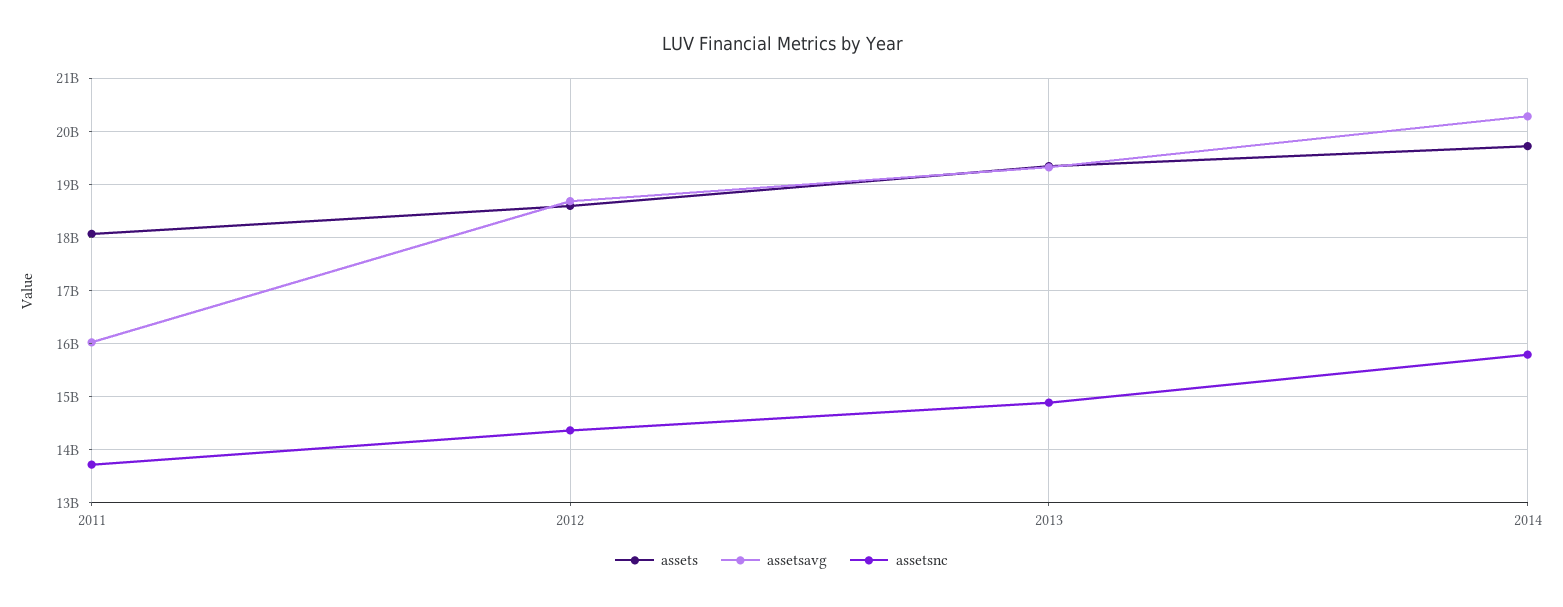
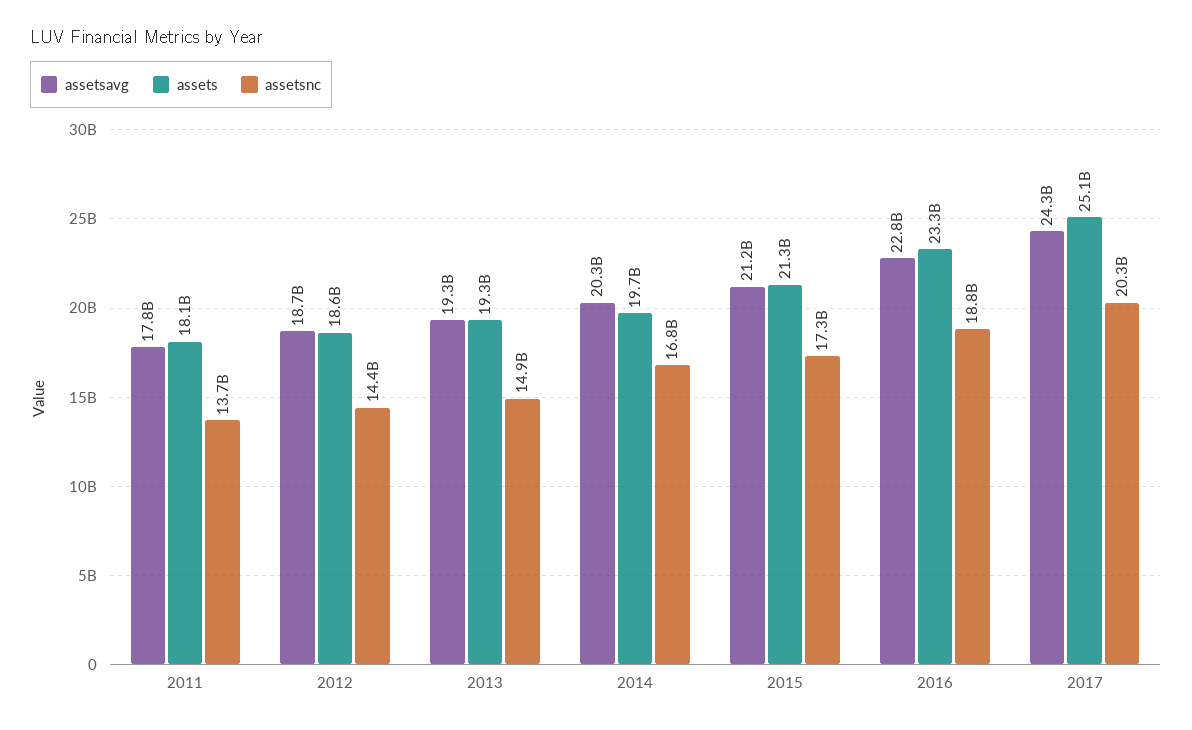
assetsavg, 2011: 16000000000 -> 17800000000
assetsnc, 2014: 15800000000 -> 16800000000
assetsavg, 2015: none -> 21200000000
assets, 2015: none -> 21300000000
assetsnc, 2015: none -> 17300000000
assetsavg, 2016: none -> 22800000000
assets, 2016: none -> 23300000000
assetsnc, 2016: none -> 18800000000
assetsavg, 2017: none -> 24300000000
assets, 2017: none -> 25100000000
assetsnc, 2017: none -> 20300000000

